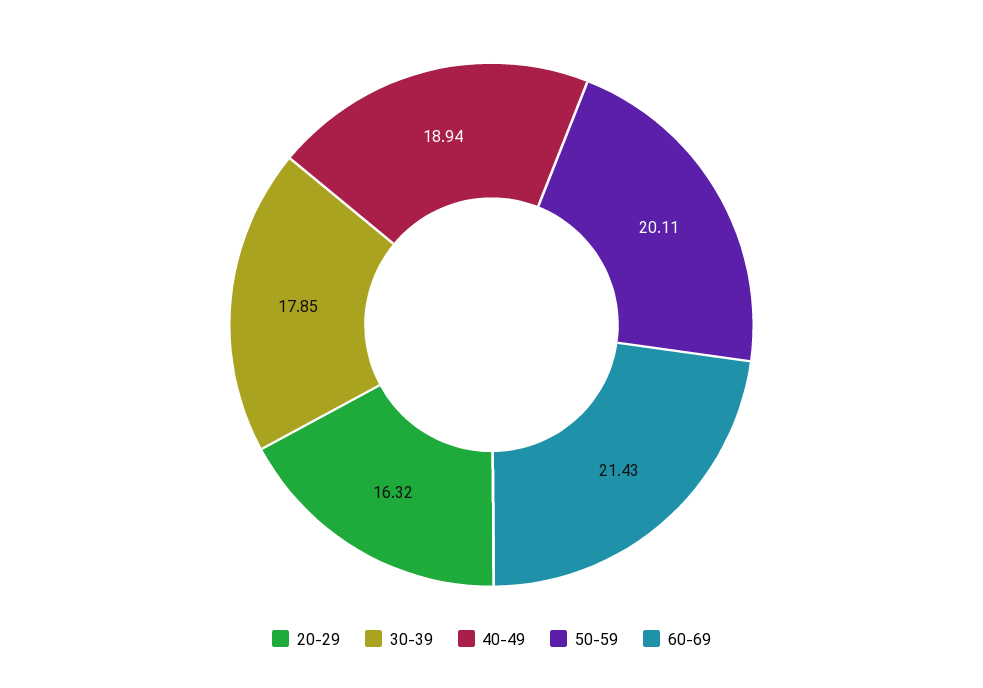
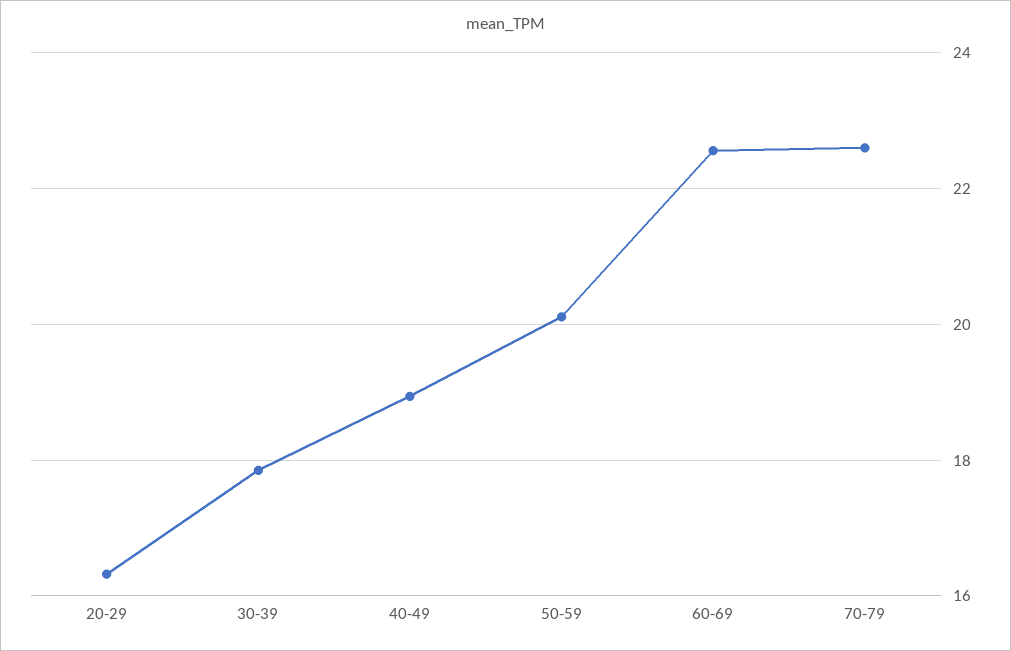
60-69: 21.43 -> 22.6
70-79: none -> 22.6

